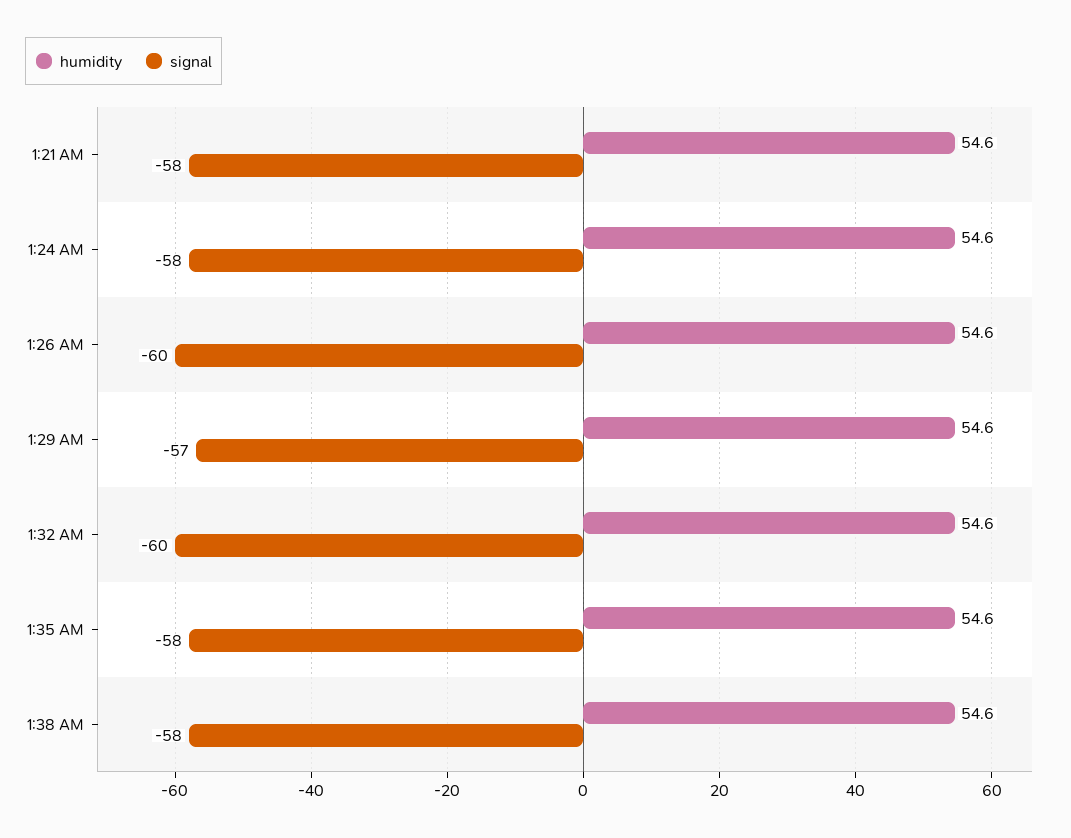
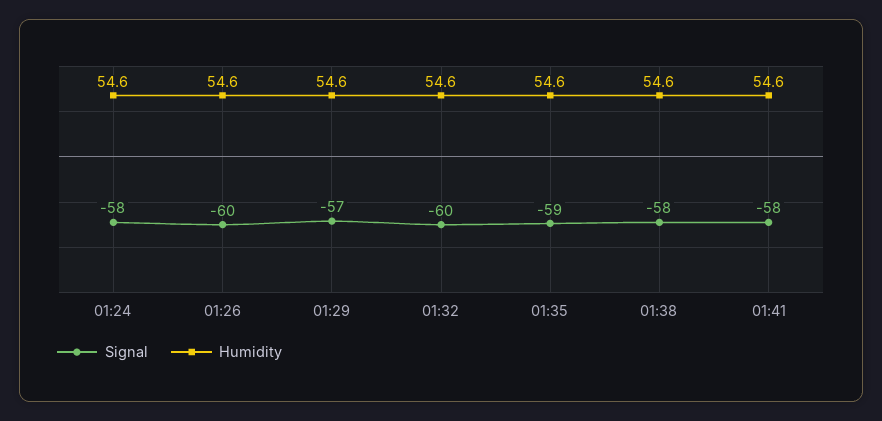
humidity, 1:21 AM: 54.6 -> none
signal, 1:21 AM: -58 -> none
signal, 1:35 AM: -58 -> -59
signal, 01:41: none -> -58
humidity, 01:41: none -> 54.6

